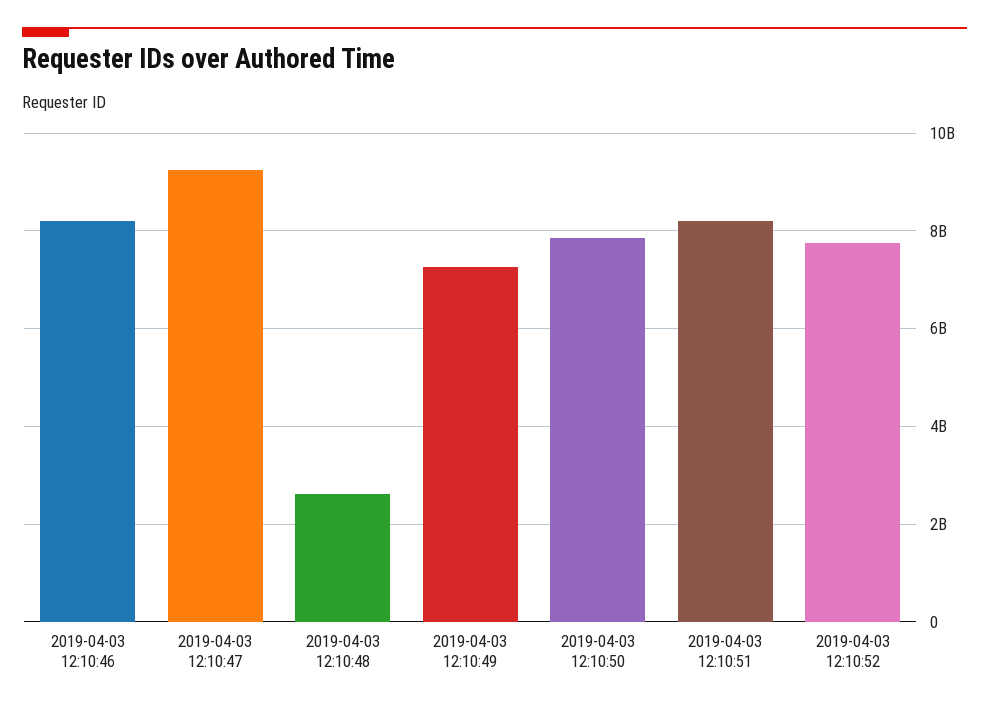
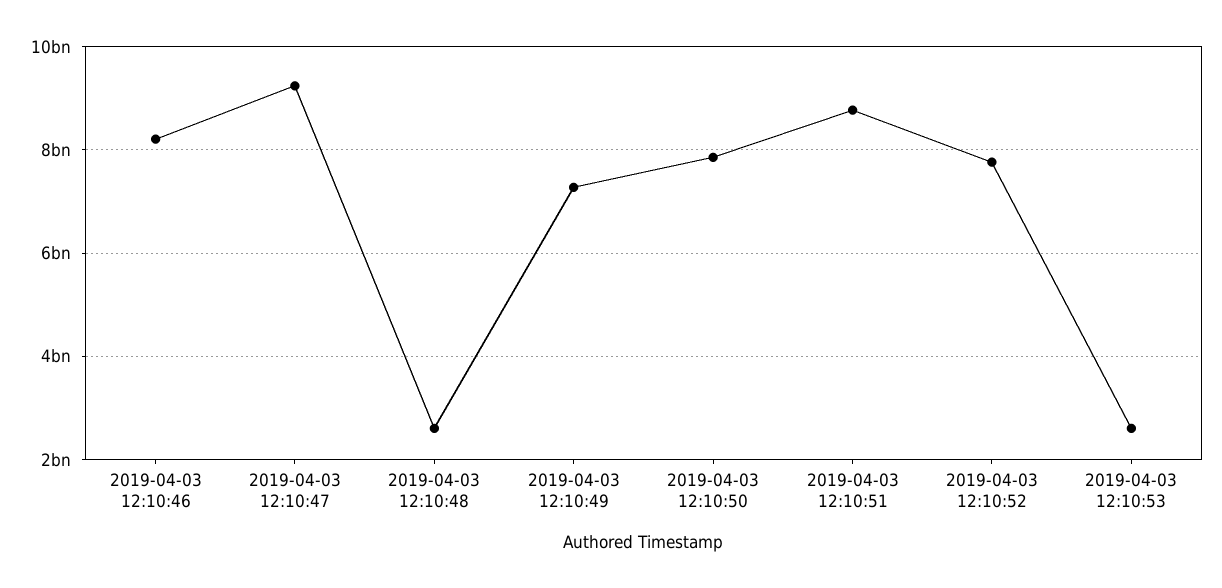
2019-04-03 12:10:51: 8200000000 -> 8800000000
2019-04-03 12:10:53: none -> 2600000000

